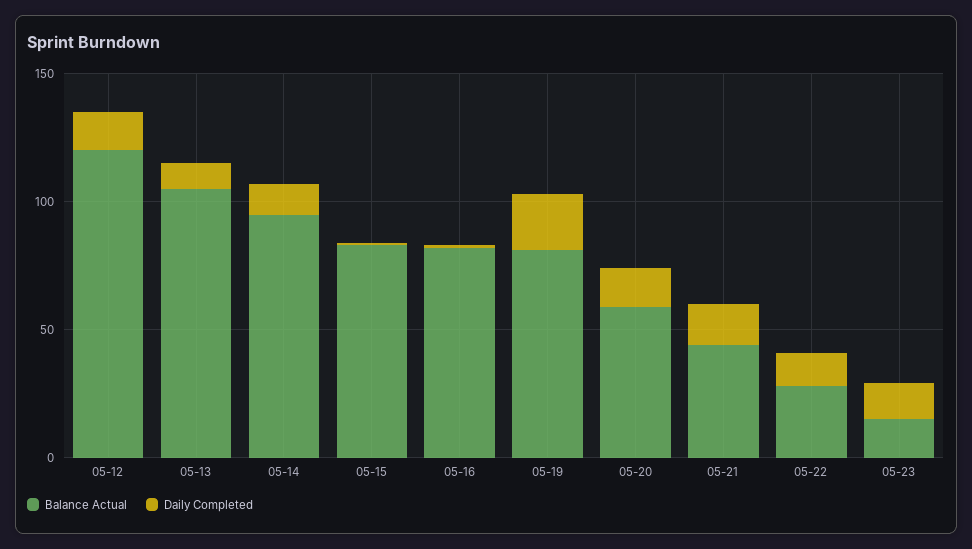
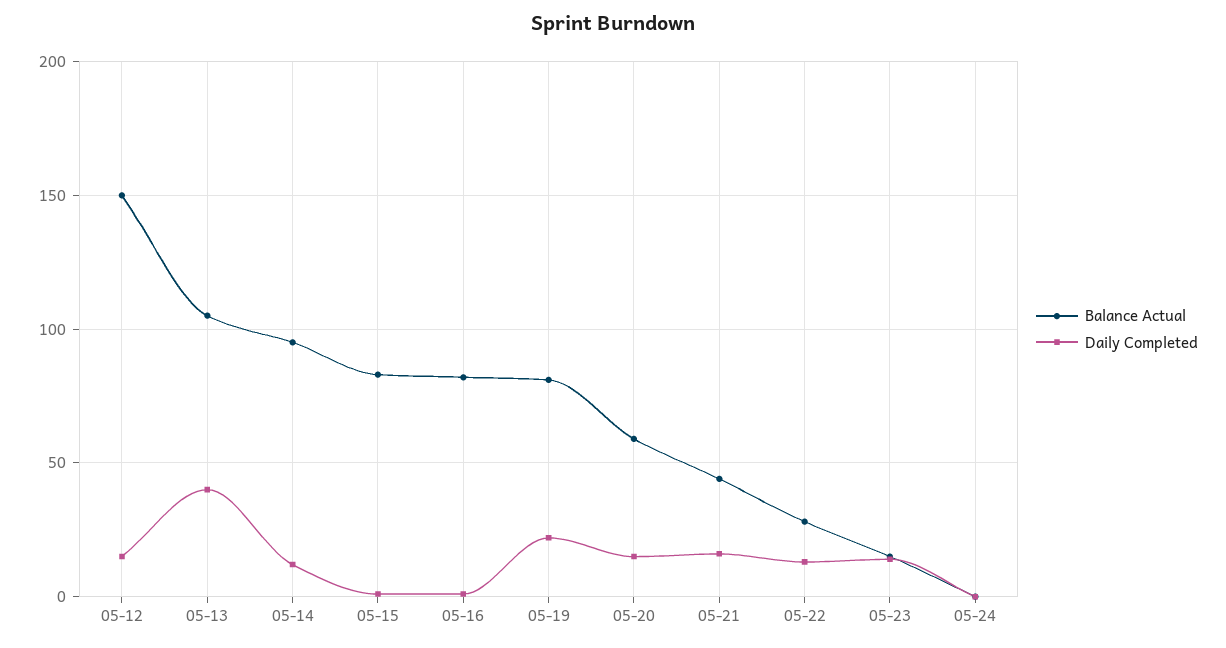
Balance Actual, 05-12: 120 -> 150
Daily Completed, 05-13: 10 -> 40
Balance Actual, 05-24: none -> 0
Daily Completed, 05-24: none -> 0

